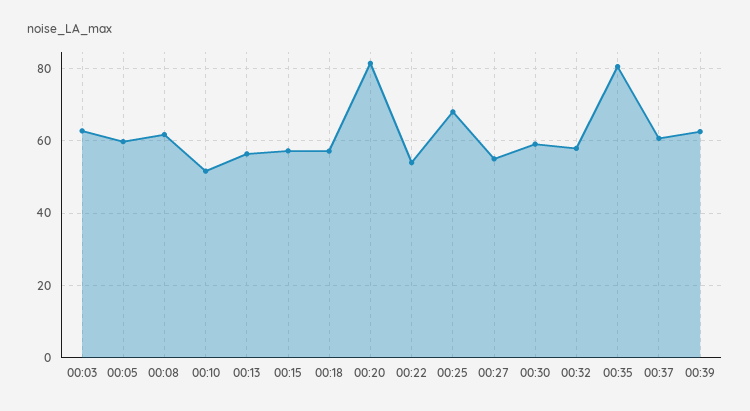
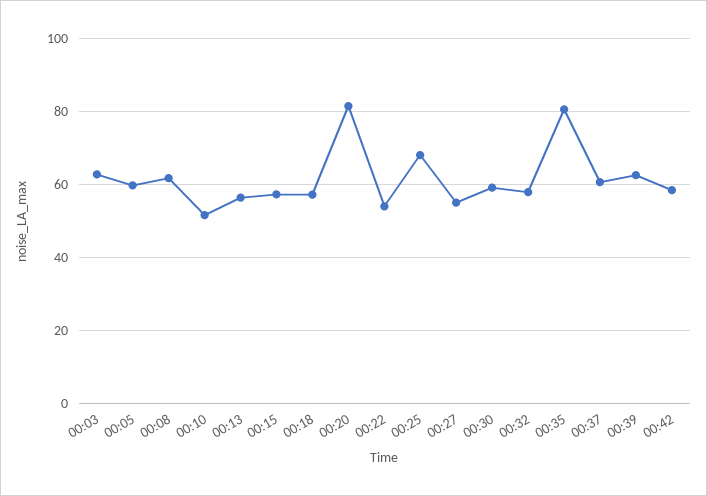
00:42: none -> 58

